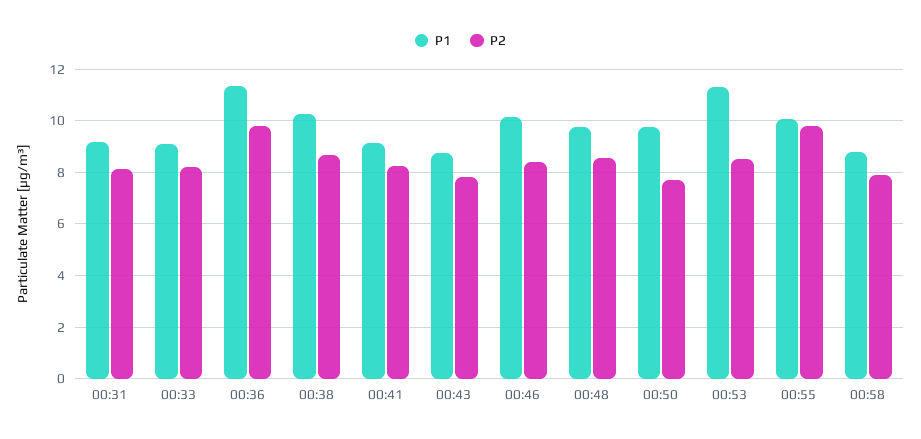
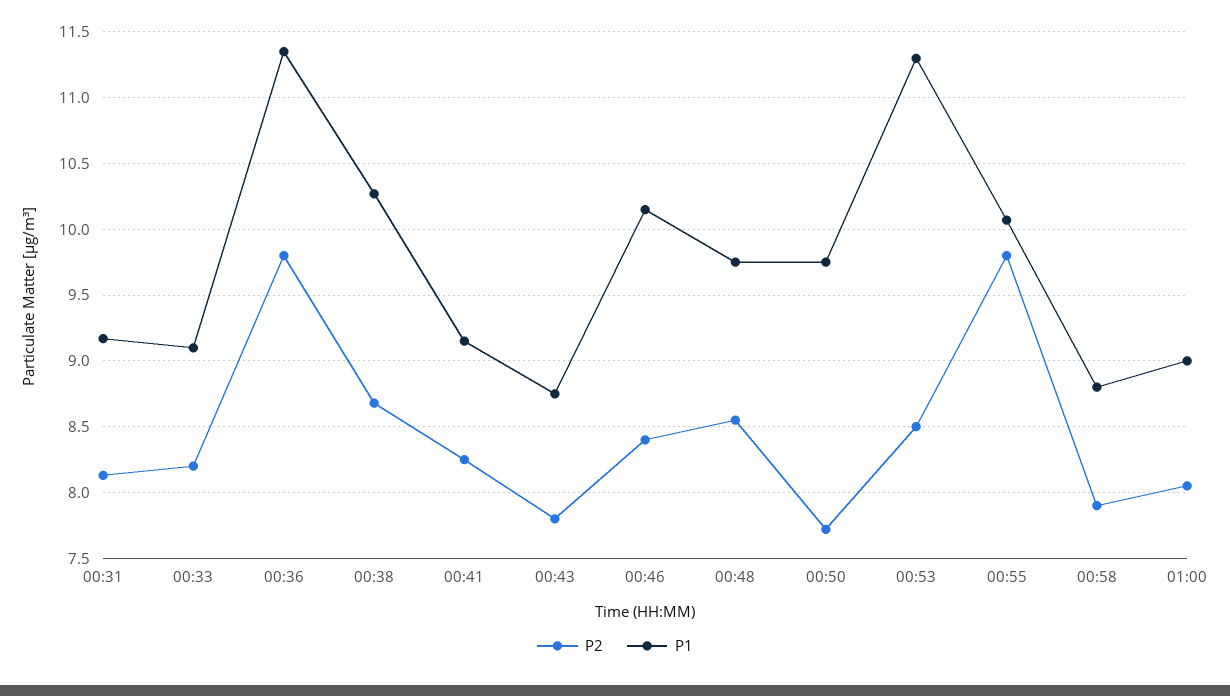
P2, 01:00: none -> 8.05
P1, 01:00: none -> 9

